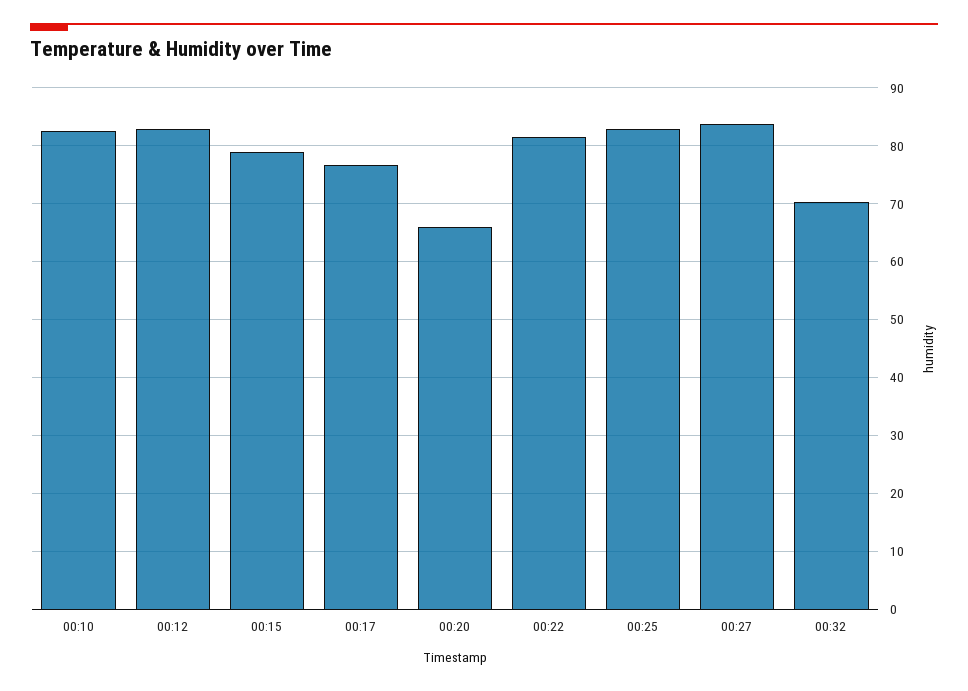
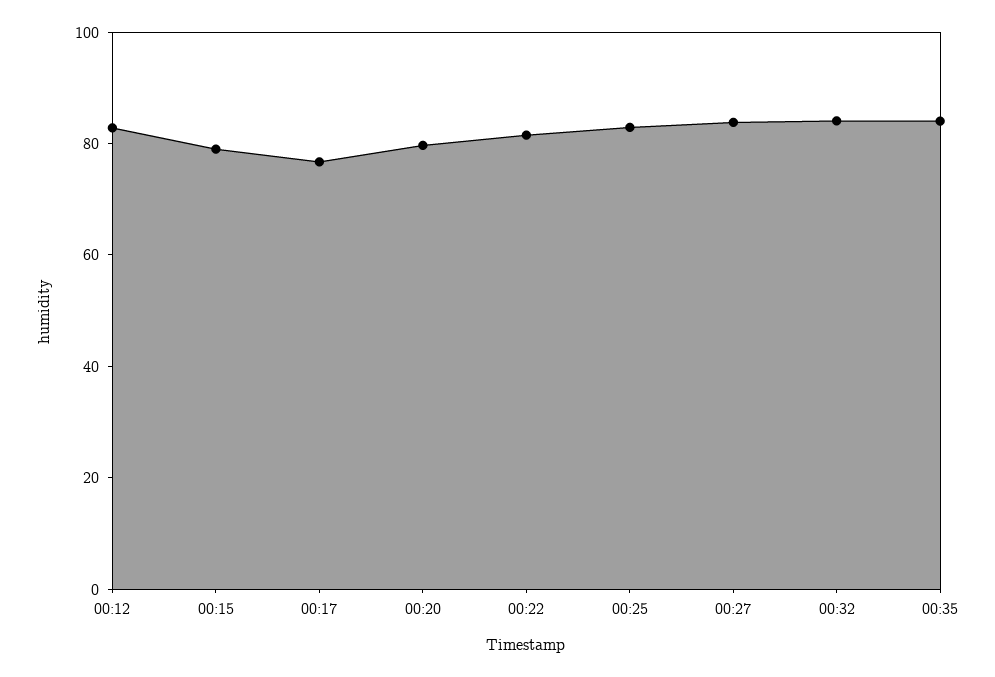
00:10: 82 -> none
00:20: 66 -> 80
00:32: 70 -> 85
00:35: none -> 85

